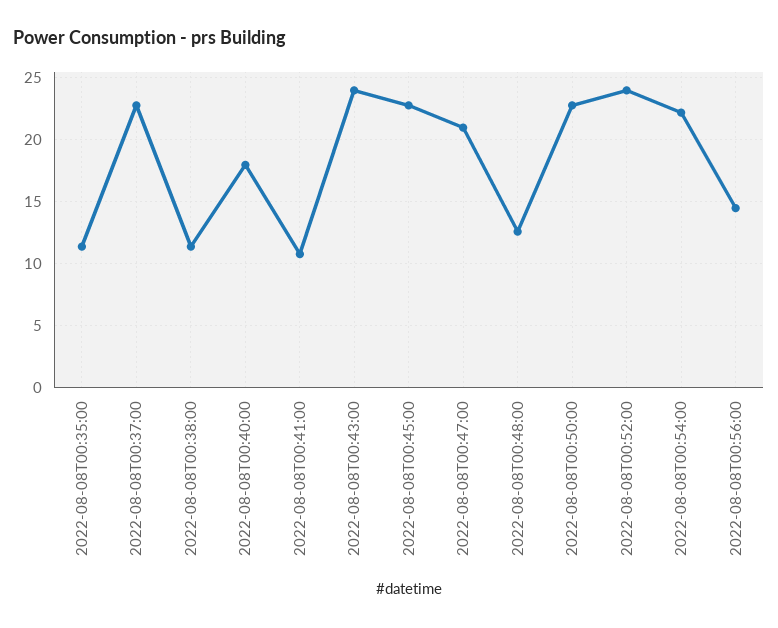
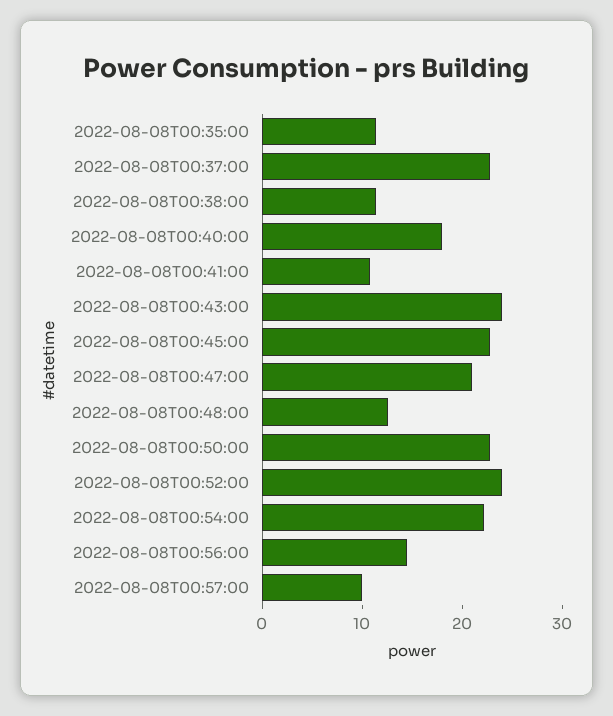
2022-08-08T00:57:00: none -> 10

